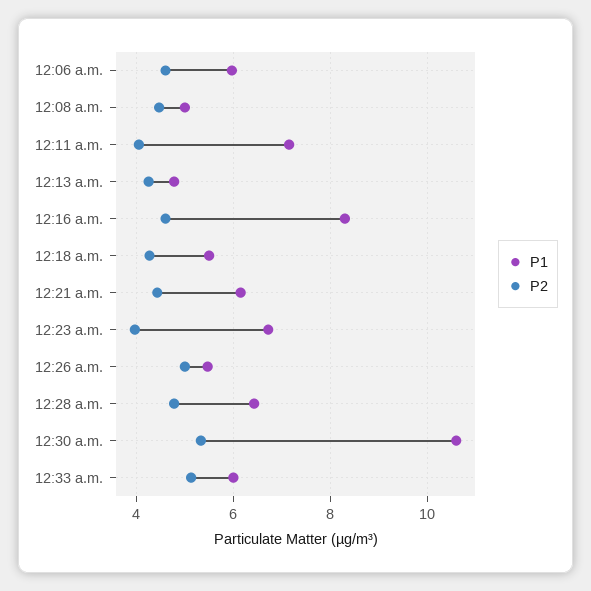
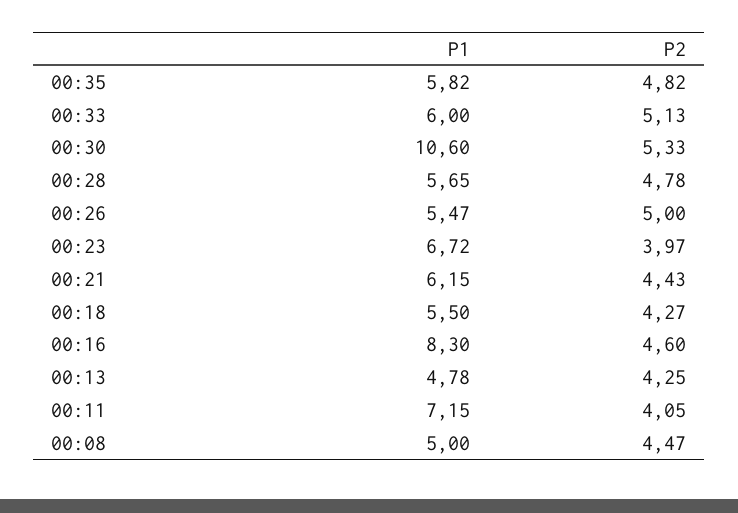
P1, 12:06 a.m.: 6 -> none
P2, 12:06 a.m.: 4.6 -> none
P1, 12:28 a.m.: 6.4 -> 5.65
P1, 00:35: none -> 5.82
P2, 00:35: none -> 4.82

